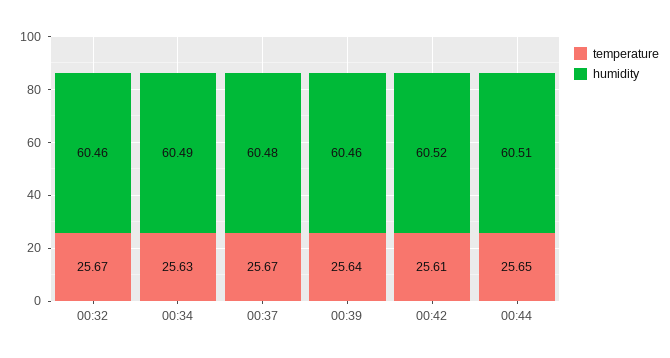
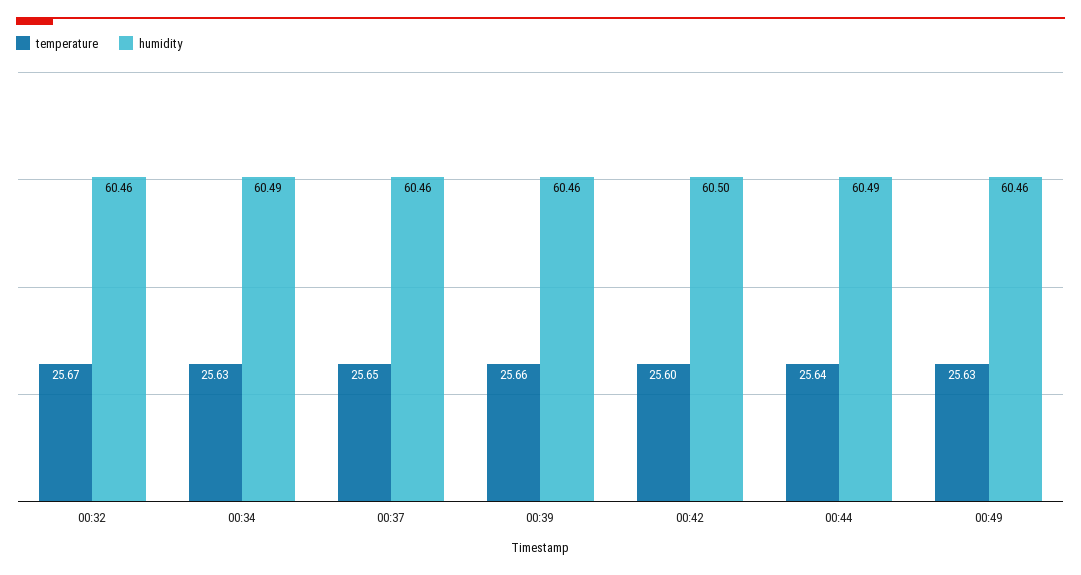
temperature, 00:37: 25.67 -> 25.65
humidity, 00:37: 60.48 -> 60.46
temperature, 00:39: 25.64 -> 25.66
temperature, 00:42: 25.61 -> 25.6
humidity, 00:42: 60.52 -> 60.5
temperature, 00:44: 25.65 -> 25.64
humidity, 00:44: 60.51 -> 60.49
temperature, 00:49: none -> 25.63
humidity, 00:49: none -> 60.46

